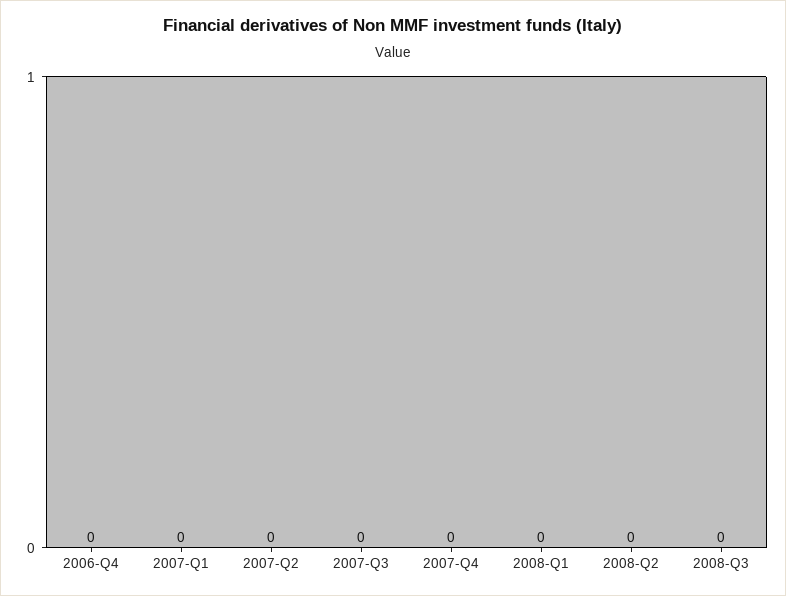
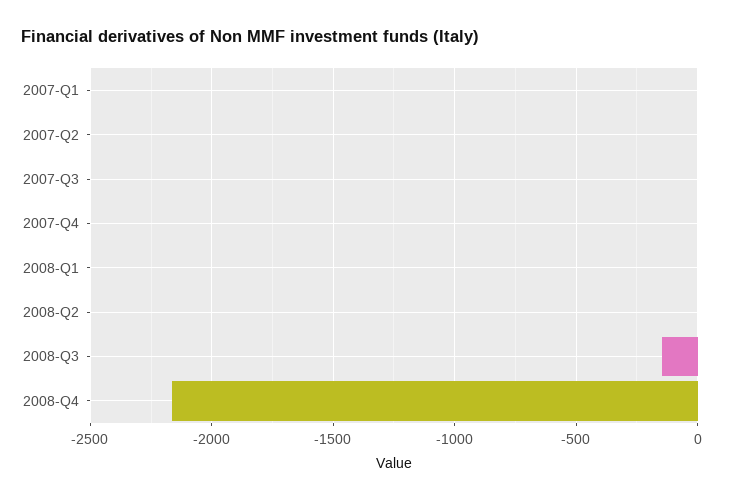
2006-Q4: 0 -> none
2008-Q3: 0 -> -150
2008-Q4: none -> -2150

